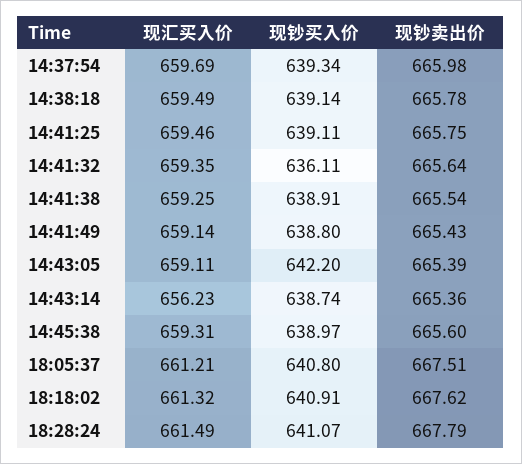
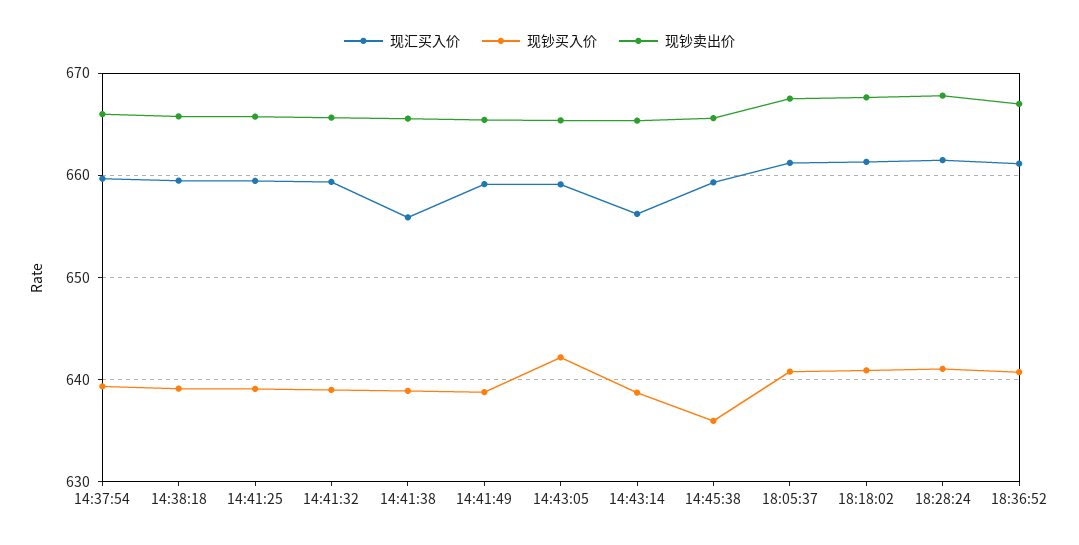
现钞买入价, 14:41:32: 636.11 -> 639
现汇买入价, 14:41:38: 659.25 -> 656
现钞买入价, 14:45:38: 638.97 -> 636
现汇买入价, 18:36:52: none -> 661
现钞买入价, 18:36:52: none -> 641
现钞卖出价, 18:36:52: none -> 667

